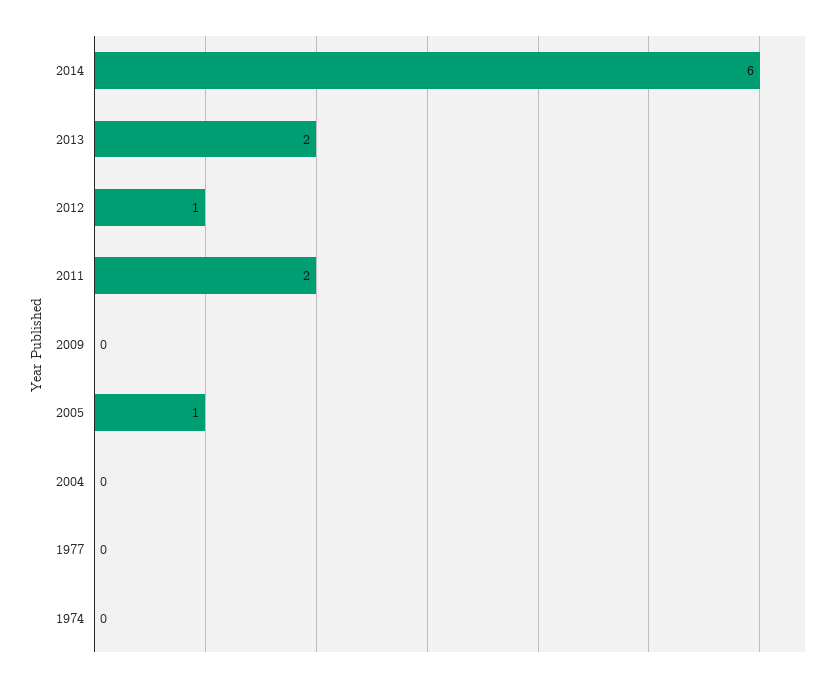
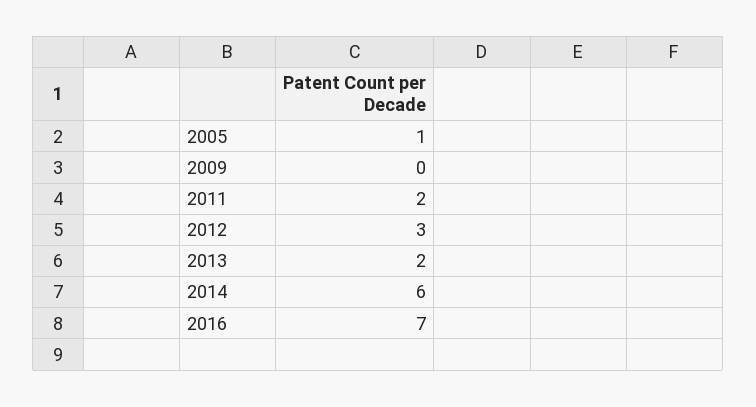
2012: 1 -> 3
2004: 0 -> none
1977: 0 -> none
1974: 0 -> none
2016: none -> 7

